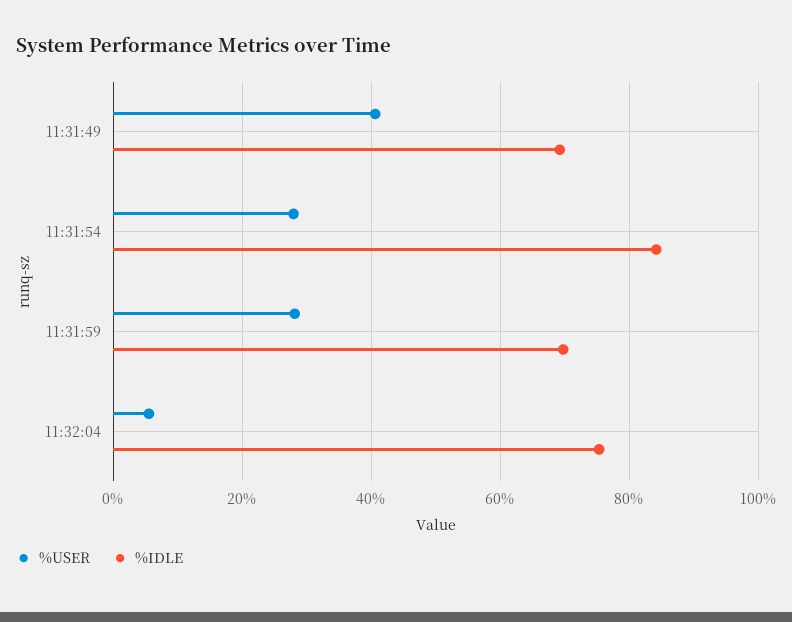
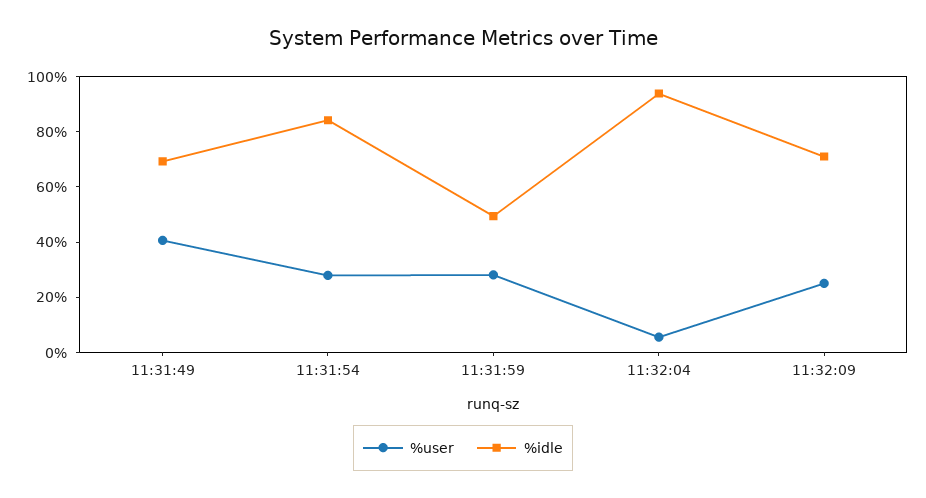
%IDLE, 11:31:59: 70 -> 50
%IDLE, 11:32:04: 76 -> 95
%USER, 11:32:09: none -> 25
%IDLE, 11:32:09: none -> 70

